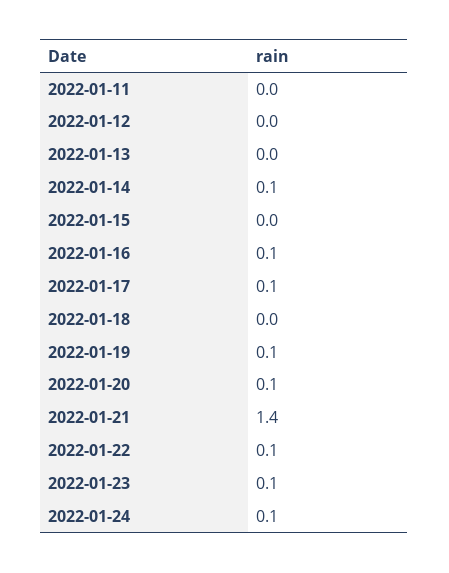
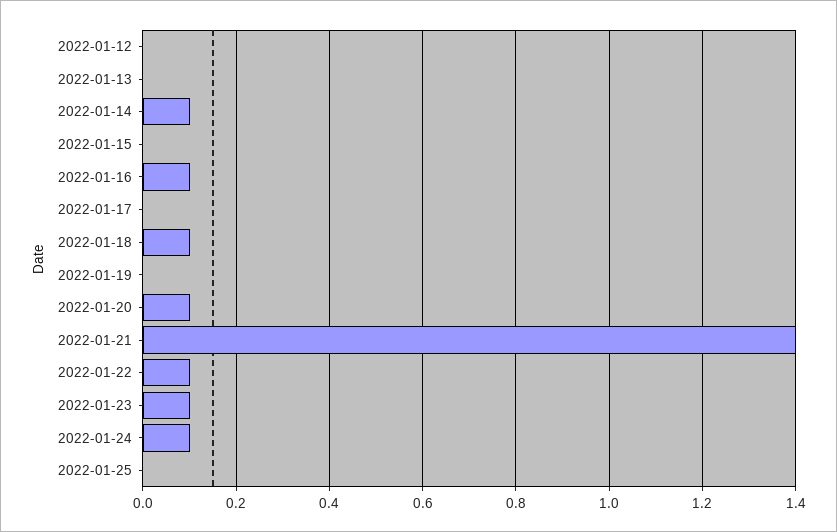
2022-01-11: 0 -> none
2022-01-17: 0.1 -> 0
2022-01-18: 0 -> 0.1
2022-01-19: 0.1 -> 0
2022-01-25: none -> 0

